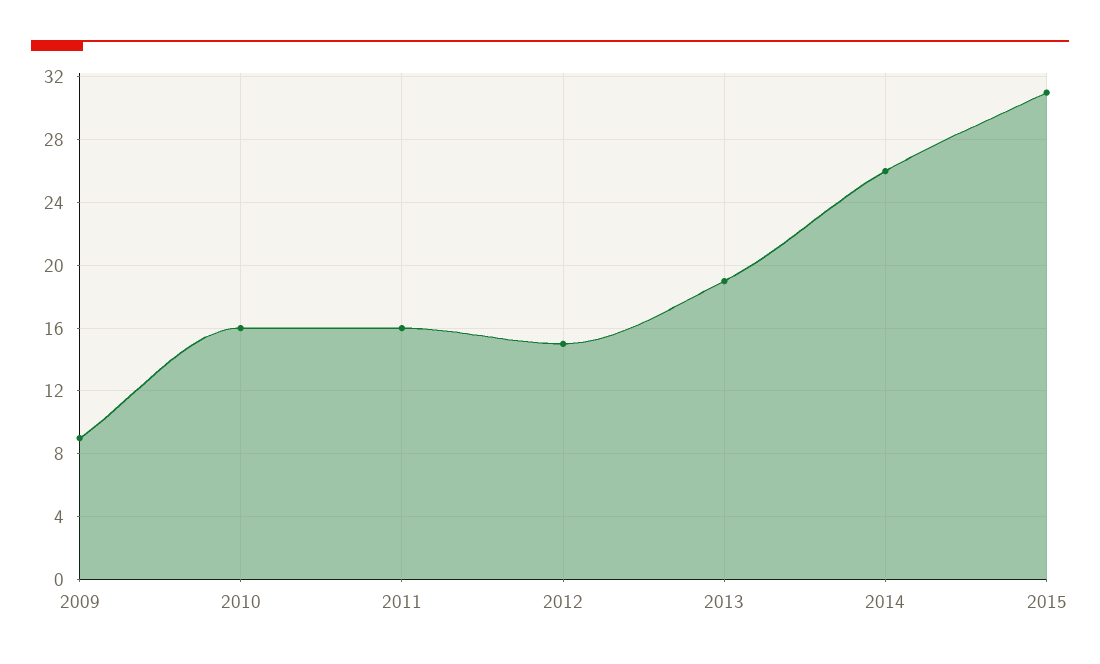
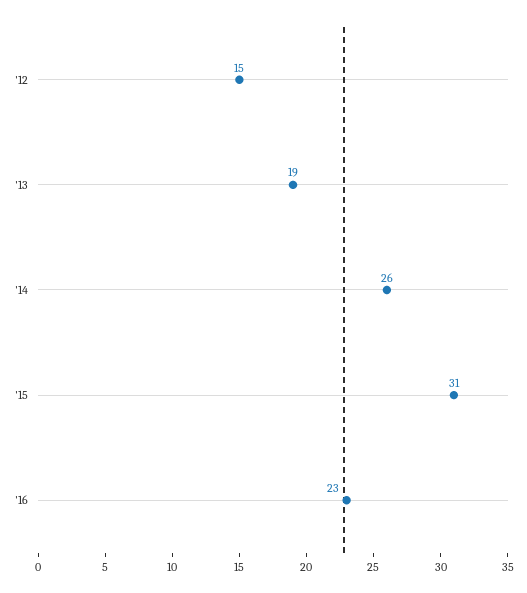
2009: 9 -> none
2010: 16 -> none
2011: 16 -> none
'16: none -> 23

